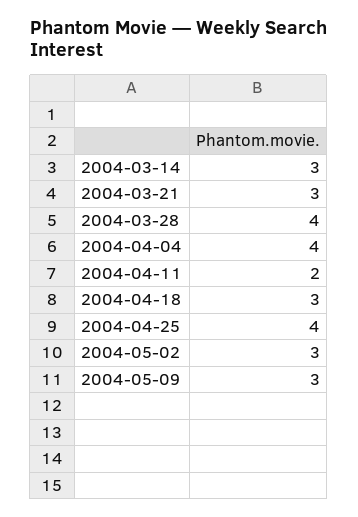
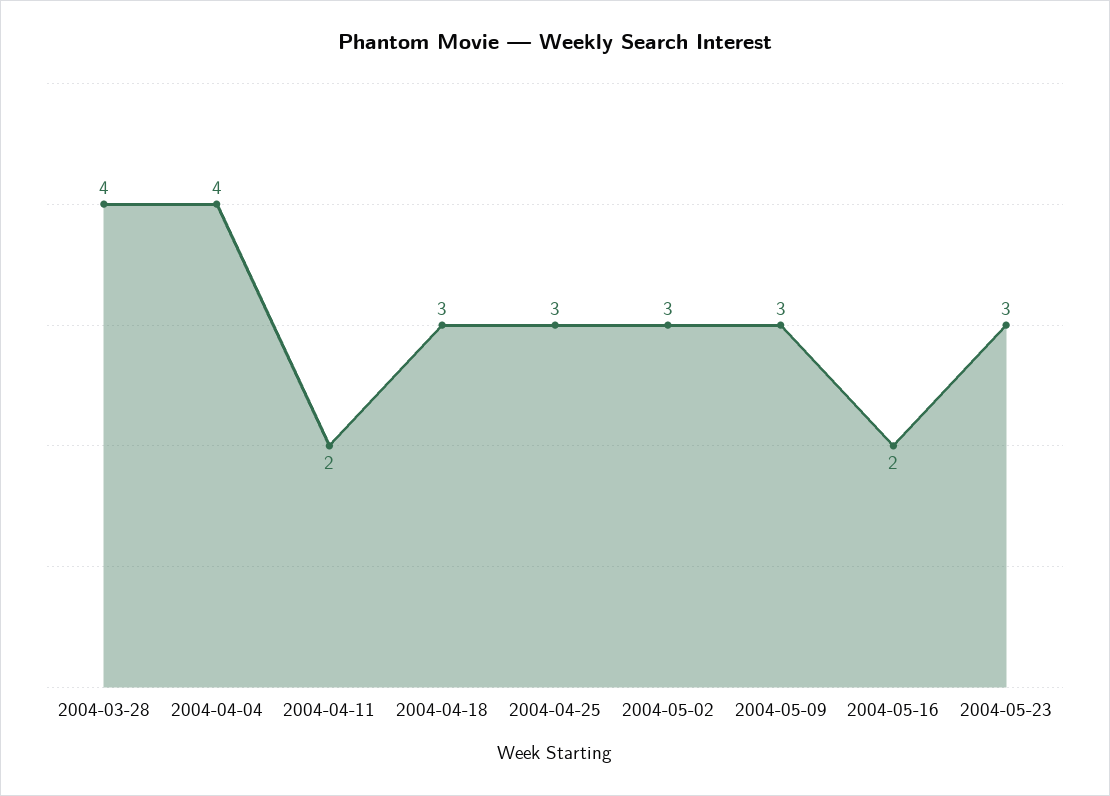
2004-03-14: 3 -> none
2004-03-21: 3 -> none
2004-04-25: 4 -> 3
2004-05-16: none -> 2
2004-05-23: none -> 3

